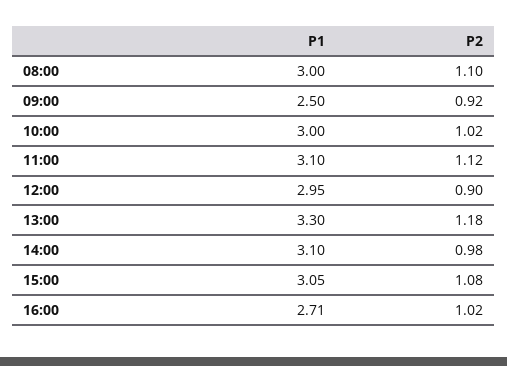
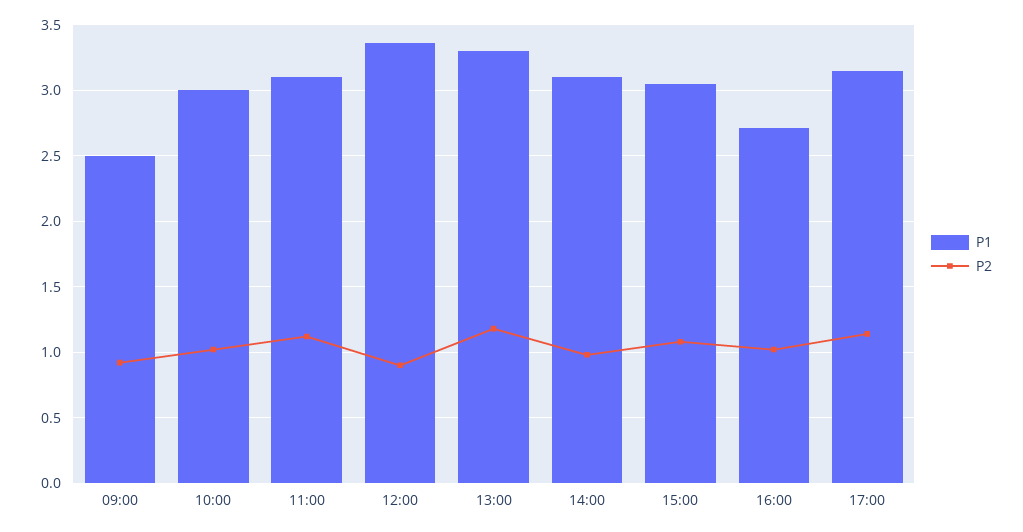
P1, 08:00: 3 -> none
P2, 08:00: 1.1 -> none
P1, 12:00: 2.95 -> 3.35
P1, 17:00: none -> 3.15
P2, 17:00: none -> 1.15

